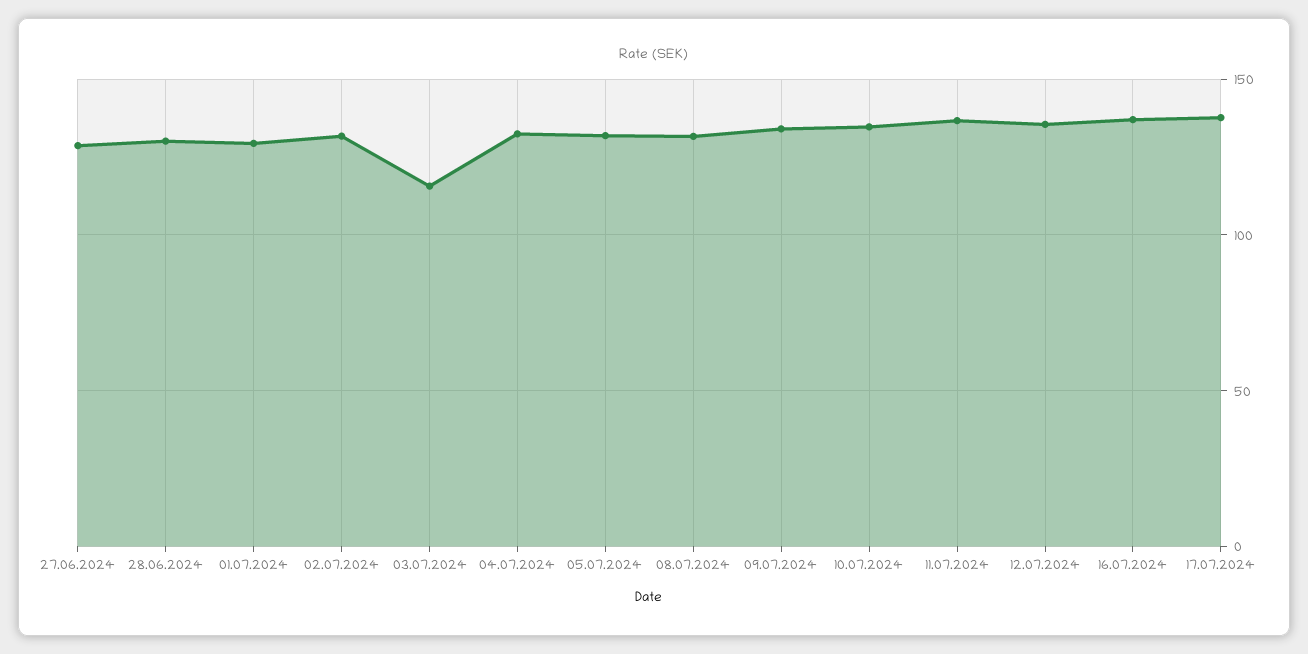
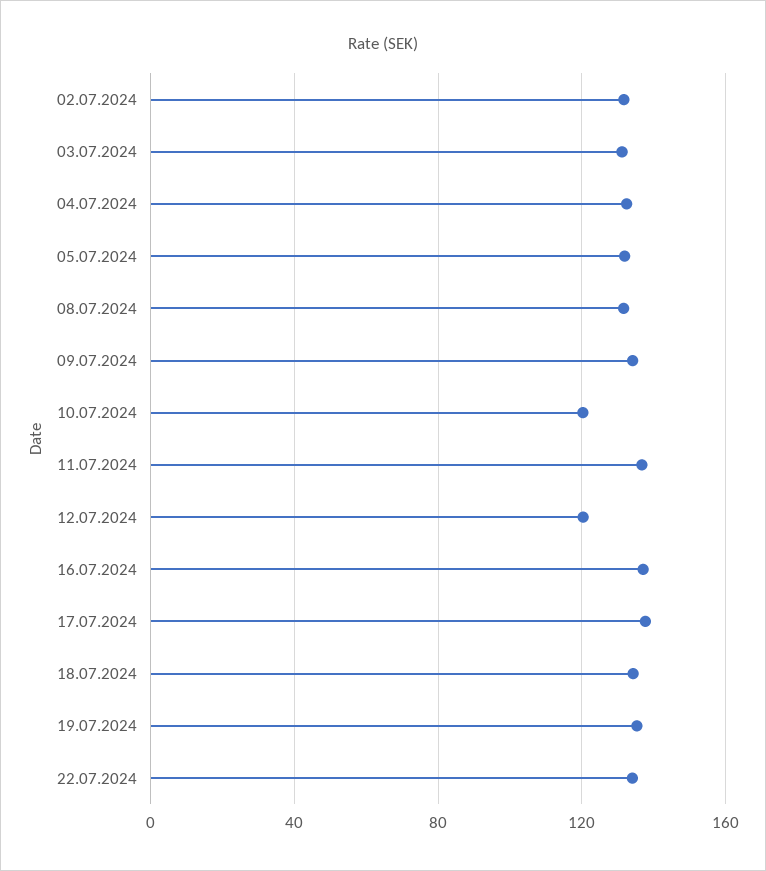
27.06.2024: 130 -> none
28.06.2024: 130 -> none
01.07.2024: 130 -> none
03.07.2024: 115 -> 130
10.07.2024: 135 -> 120
12.07.2024: 135 -> 120
18.07.2024: none -> 135
19.07.2024: none -> 135
22.07.2024: none -> 135

